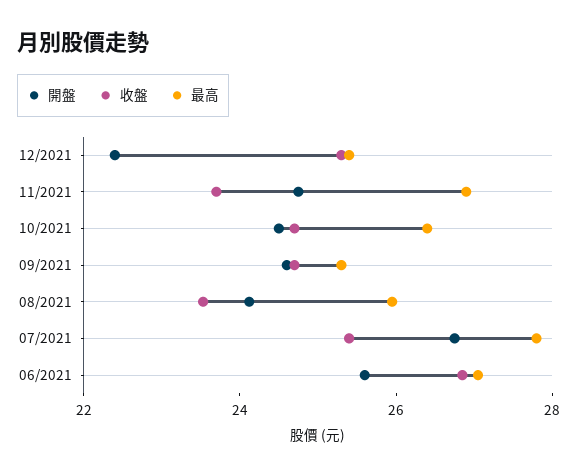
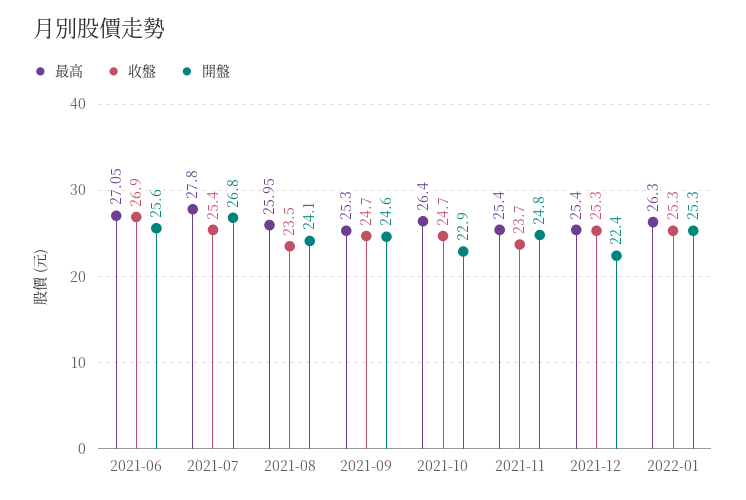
最高, 11/2021: 27 -> 25.4
開盤, 10/2021: 24.5 -> 22.9
最高, 2022-01: none -> 26.3
收盤, 2022-01: none -> 25.3
開盤, 2022-01: none -> 25.3

